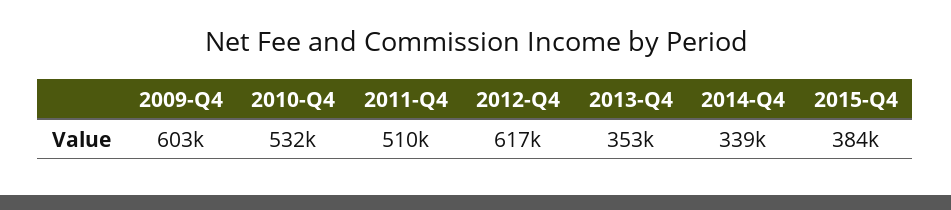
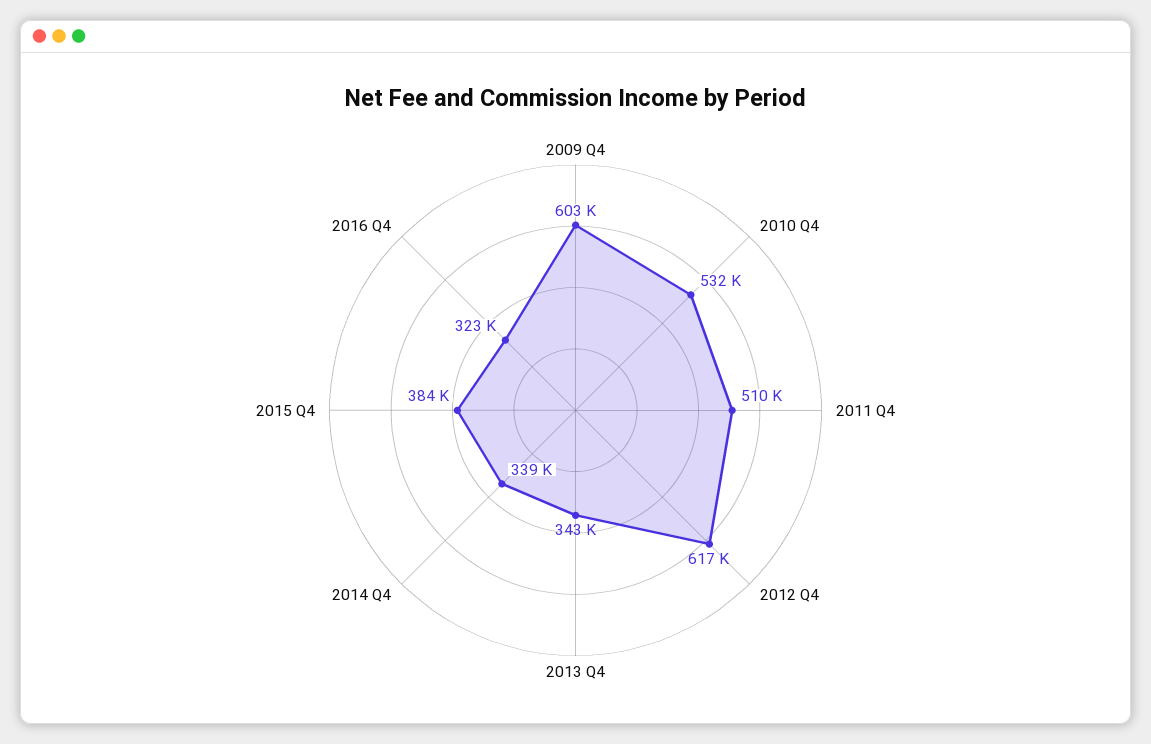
2013-Q4: 353000 -> 343000
2016 Q4: none -> 323000

